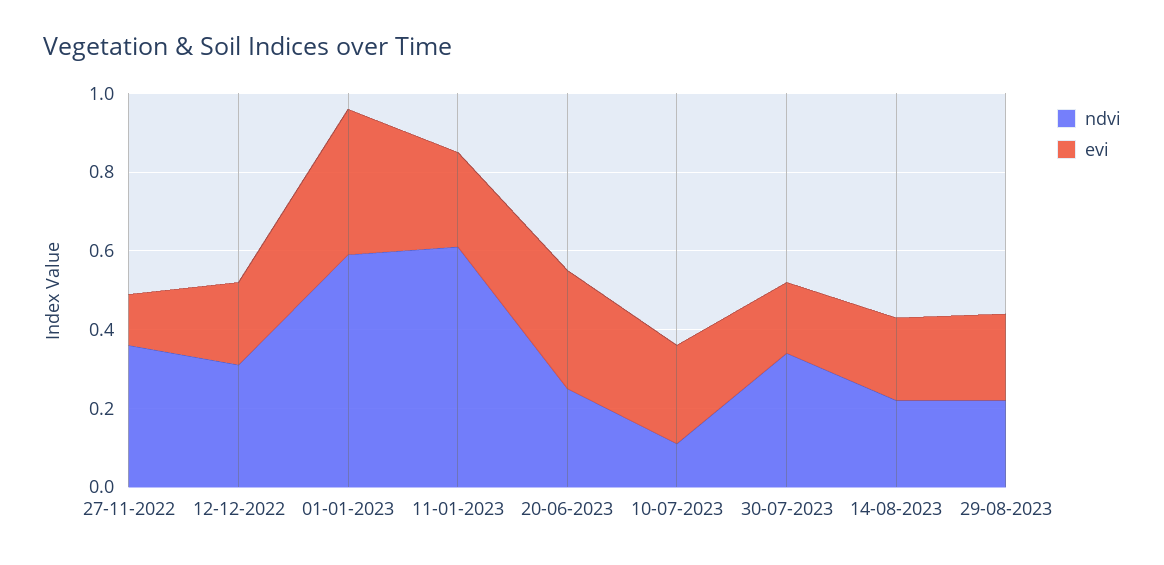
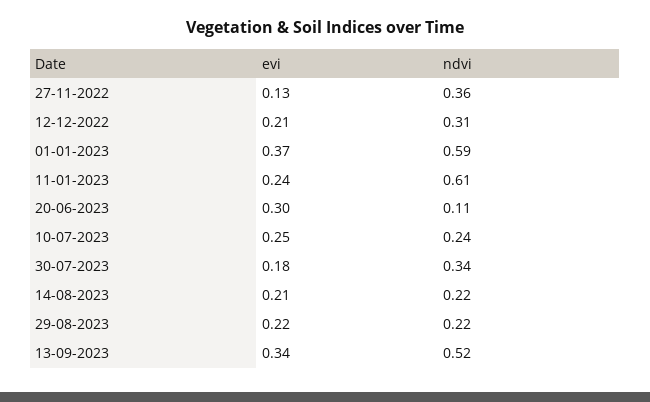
ndvi, 20-06-2023: 0.25 -> 0.11
ndvi, 10-07-2023: 0.1 -> 0.24
evi, 13-09-2023: none -> 0.34
ndvi, 13-09-2023: none -> 0.52

